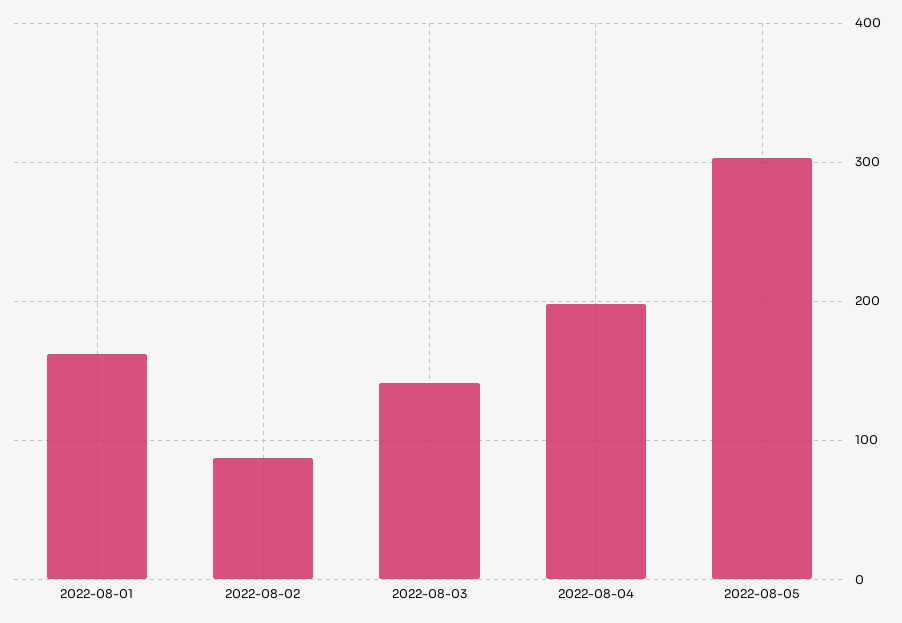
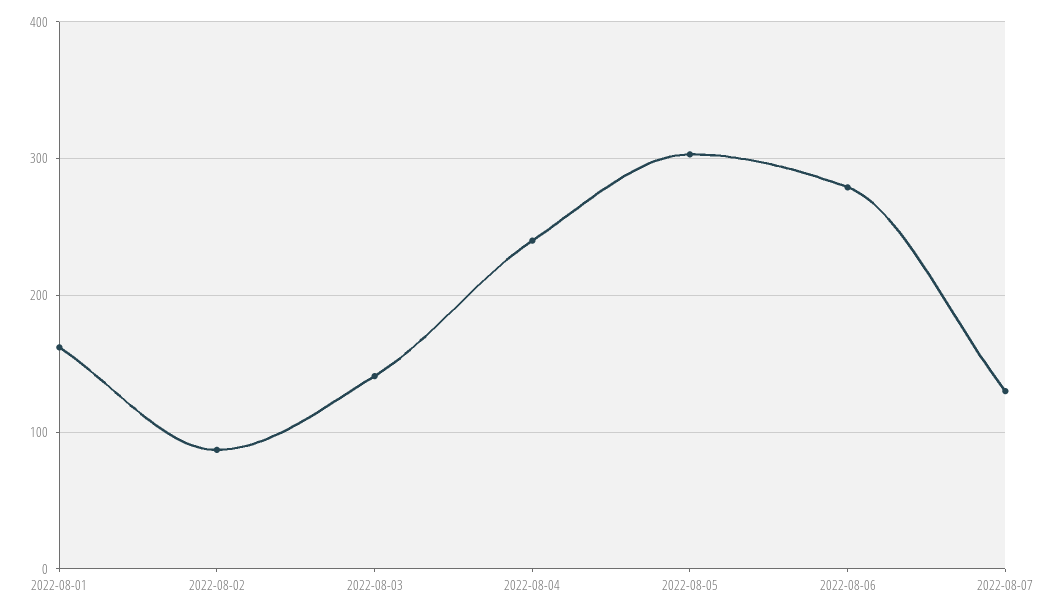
2022-08-04: 200 -> 240
2022-08-06: none -> 280
2022-08-07: none -> 130

